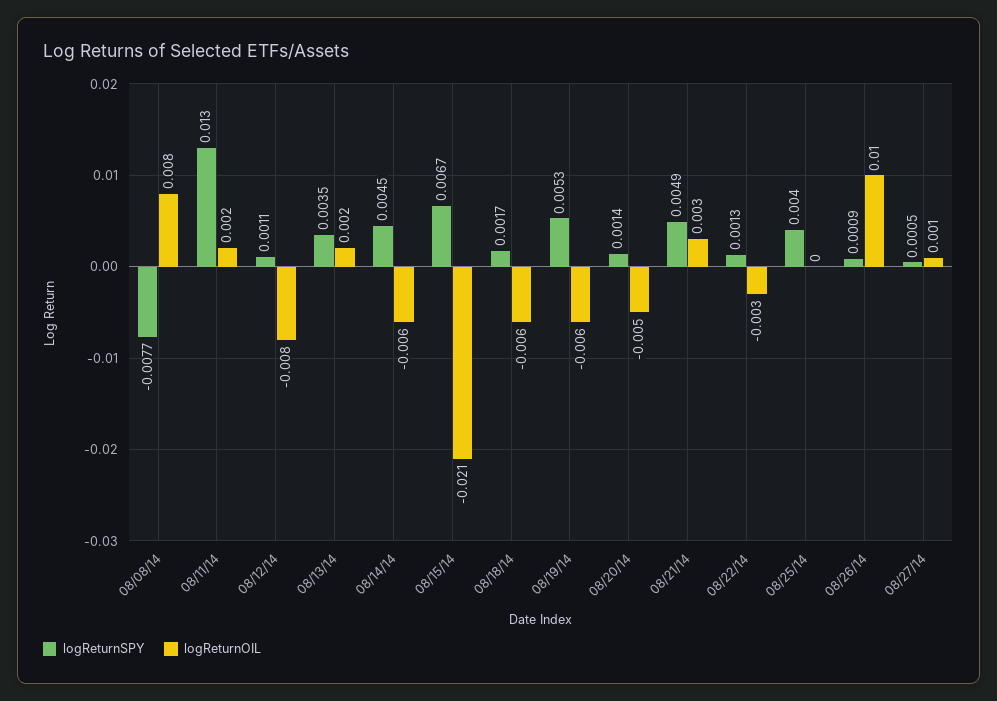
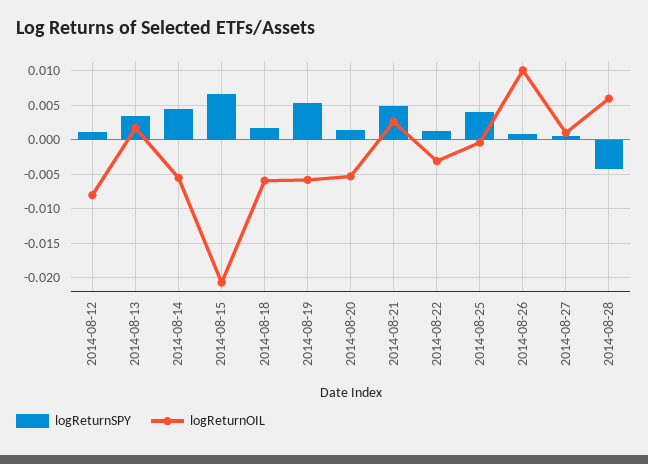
logReturnSPY, 08/08/14: -0.0077 -> none
logReturnOIL, 08/08/14: 0.008 -> none
logReturnSPY, 08/11/14: 0.013 -> none
logReturnOIL, 08/11/14: 0.002 -> none
logReturnSPY, 2014-08-28: none -> -0.004
logReturnOIL, 2014-08-28: none -> 0.006

